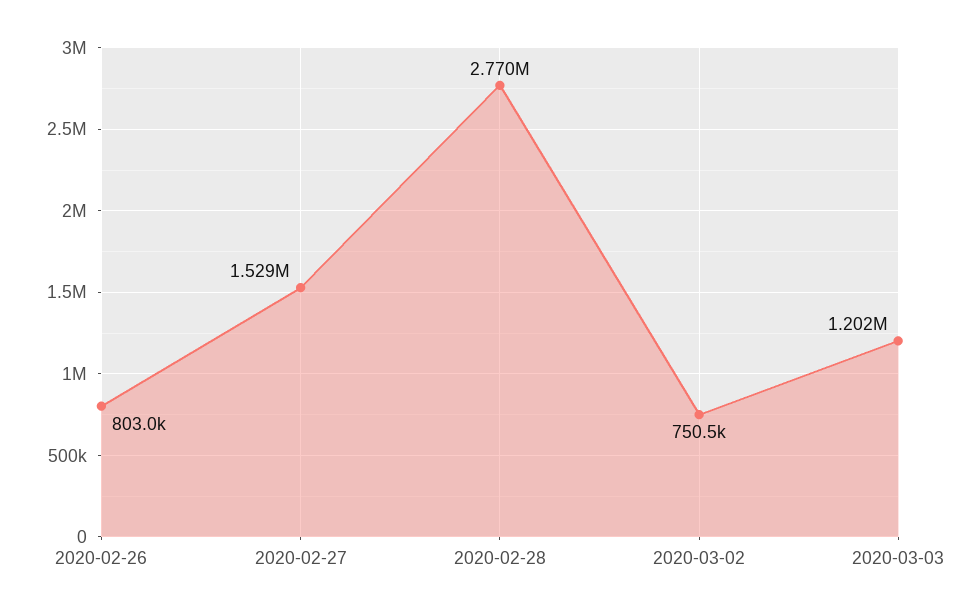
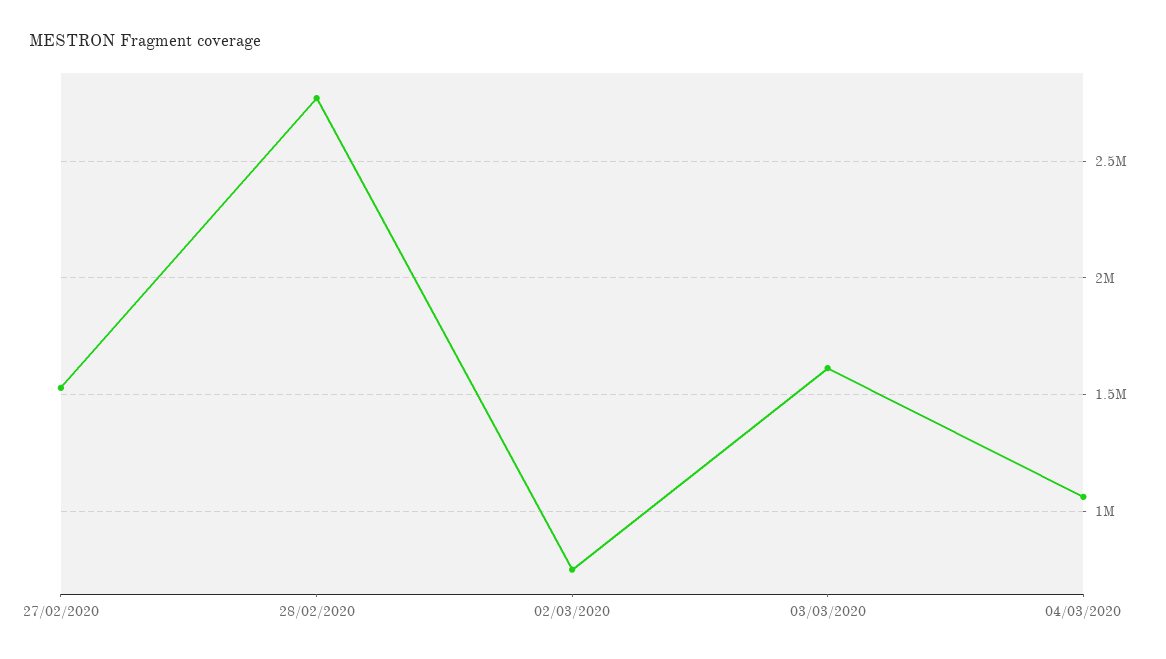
2020-02-26: 803000 -> none
2020-03-03: 1202000 -> 1600000
04/03/2020: none -> 1050000

